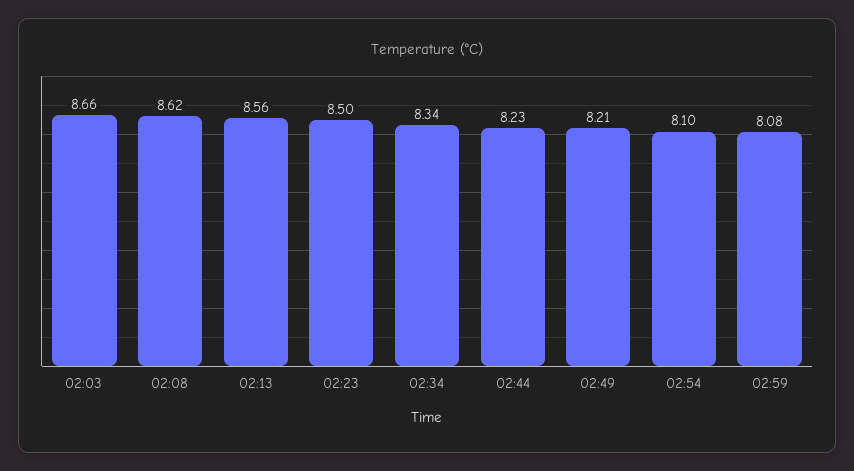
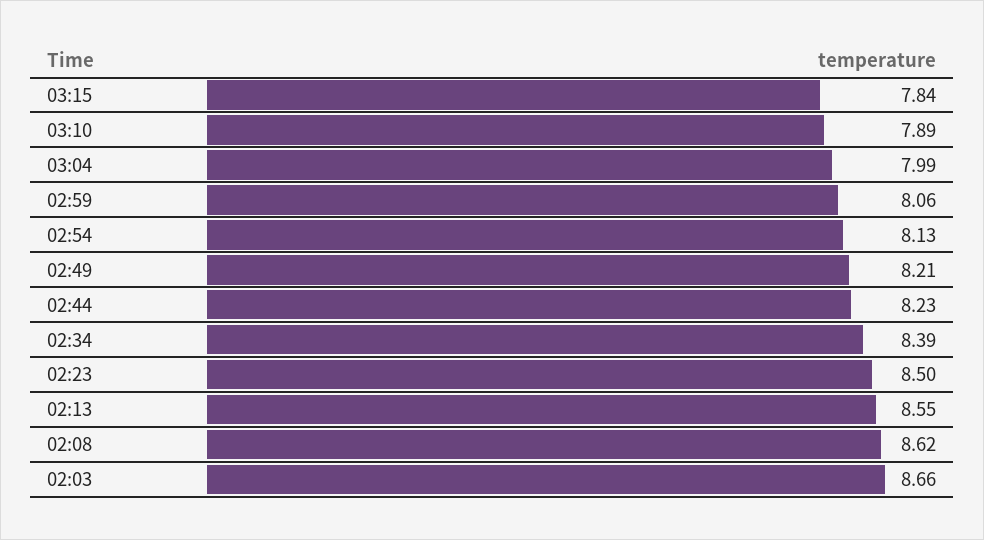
02:13: 8.56 -> 8.55
02:34: 8.34 -> 8.39
02:54: 8.1 -> 8.13
02:59: 8.08 -> 8.06
03:15: none -> 7.84
03:10: none -> 7.89
03:04: none -> 7.99

